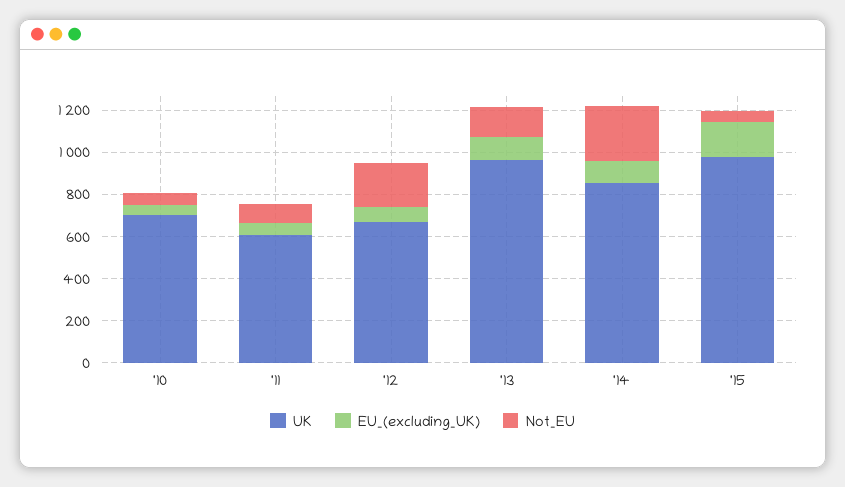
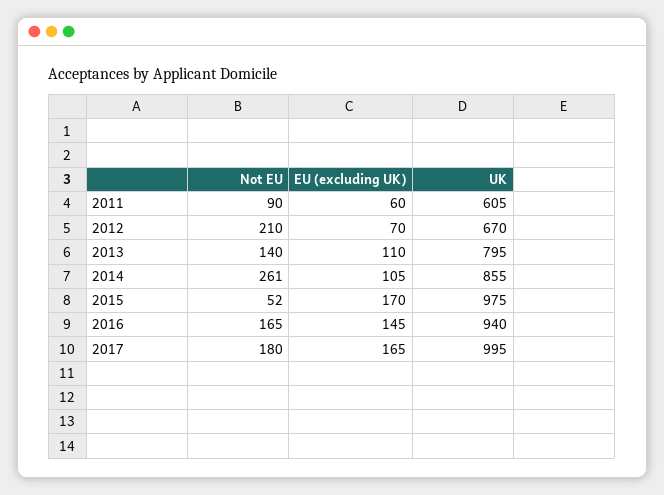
UK, '10: 700 -> none
EU_(excluding_UK), '10: 50 -> none
Not_EU, '10: 50 -> none
UK, '13: 950 -> 795
Not_EU, 2016: none -> 165
EU_(excluding_UK), 2016: none -> 145
UK, 2016: none -> 940
Not_EU, 2017: none -> 180
EU_(excluding_UK), 2017: none -> 165
UK, 2017: none -> 995

